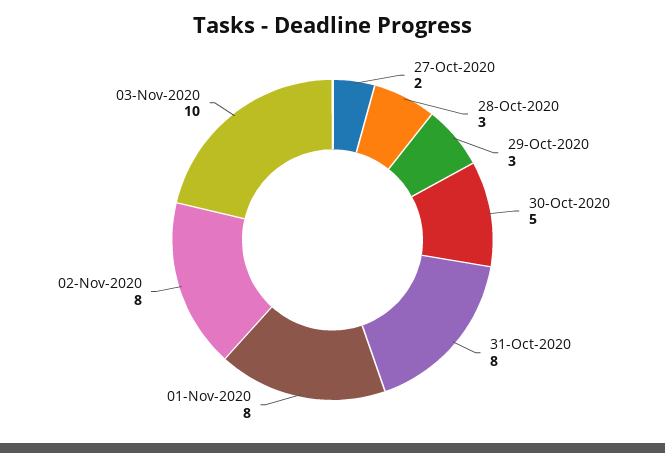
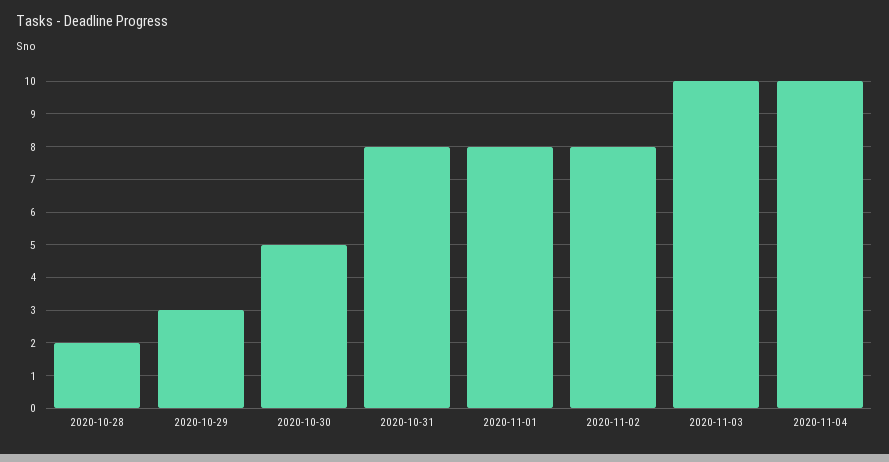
27-Oct-2020: 2 -> none
28-Oct-2020: 3 -> 2
2020-11-04: none -> 10

